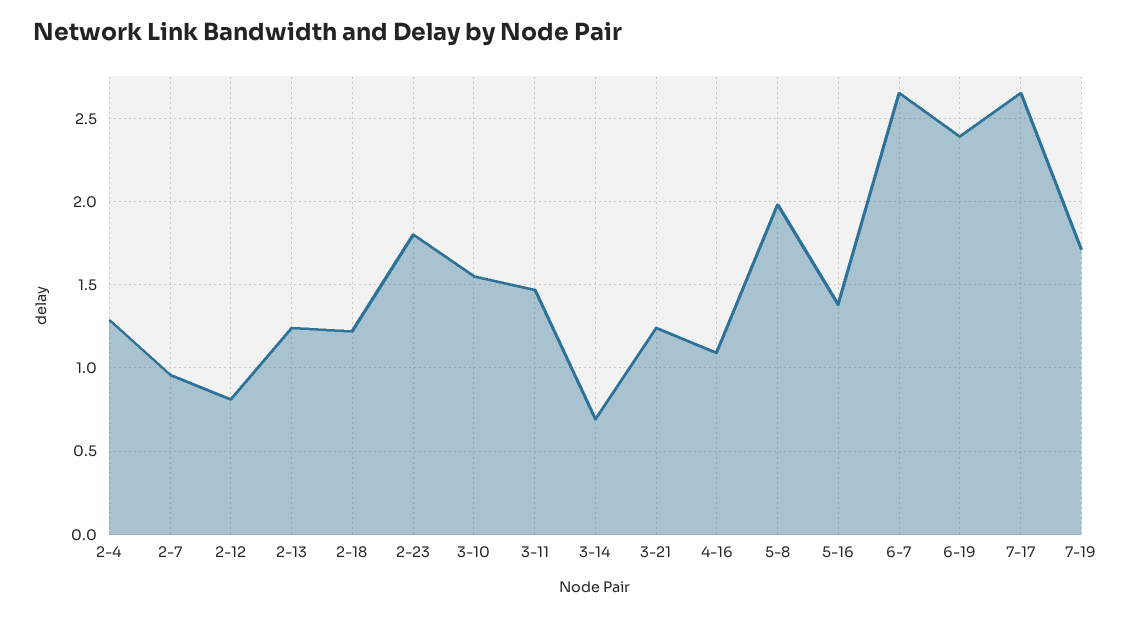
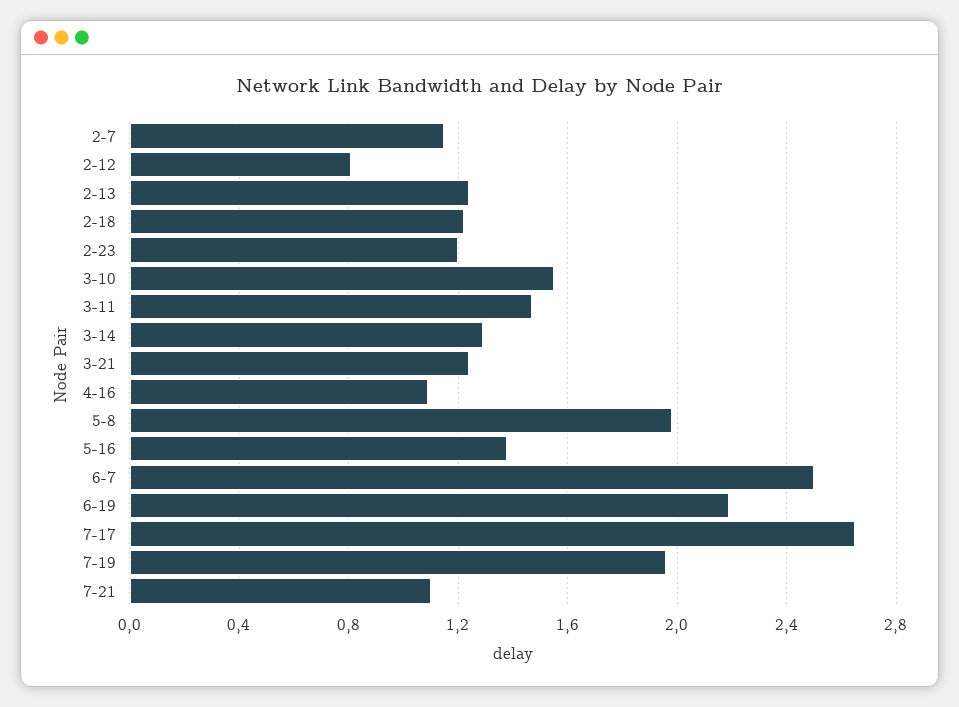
2-4: 1.3 -> none
2-7: 0.95 -> 1.15
2-23: 1.8 -> 1.2
3-14: 0.7 -> 1.3
6-7: 2.65 -> 2.5
6-19: 2.4 -> 2.2
7-19: 1.7 -> 1.95
7-21: none -> 1.1

